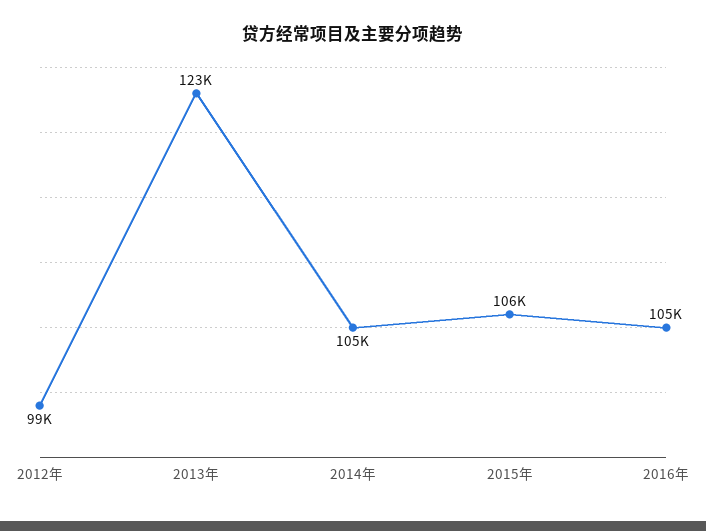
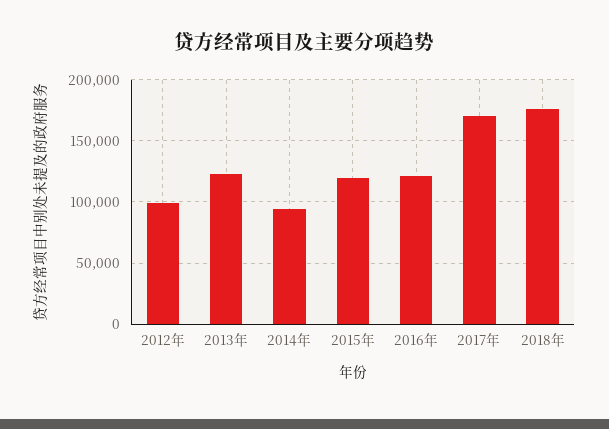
2014年: 105000 -> 95000
2015年: 106000 -> 120000
2016年: 105000 -> 120000
2017年: none -> 170000
2018年: none -> 175000

